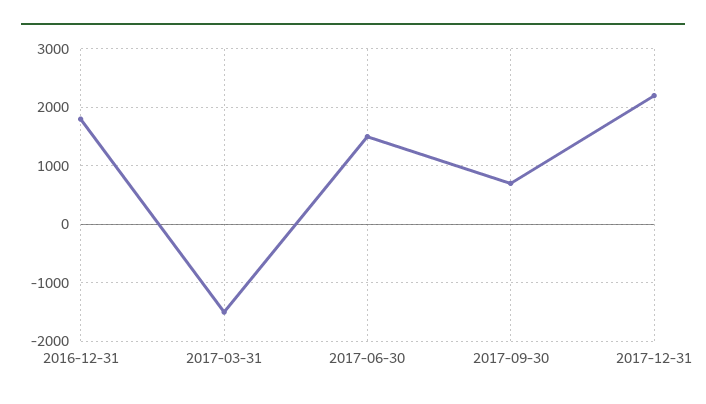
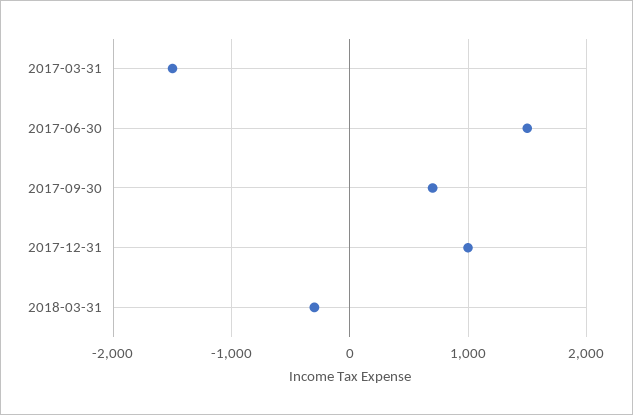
2016-12-31: 1800 -> none
2017-12-31: 2200 -> 1000
2018-03-31: none -> -300

